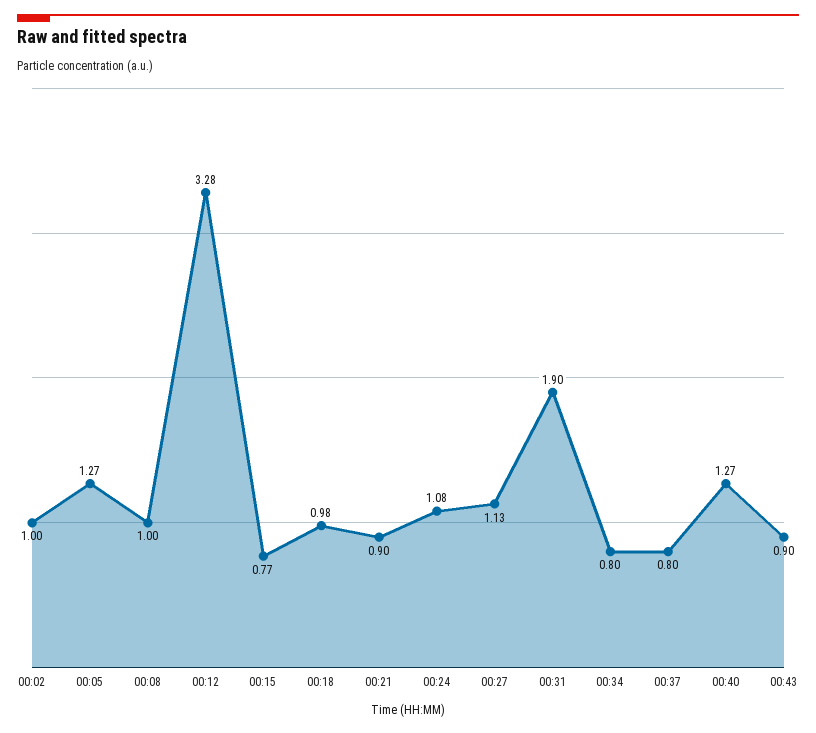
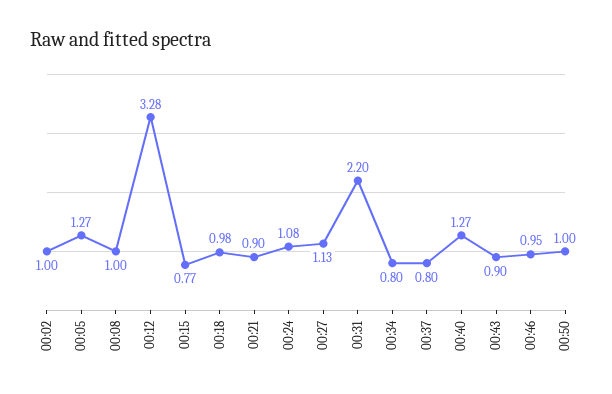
00:31: 1.9 -> 2.2
00:46: none -> 0.95
00:50: none -> 1

